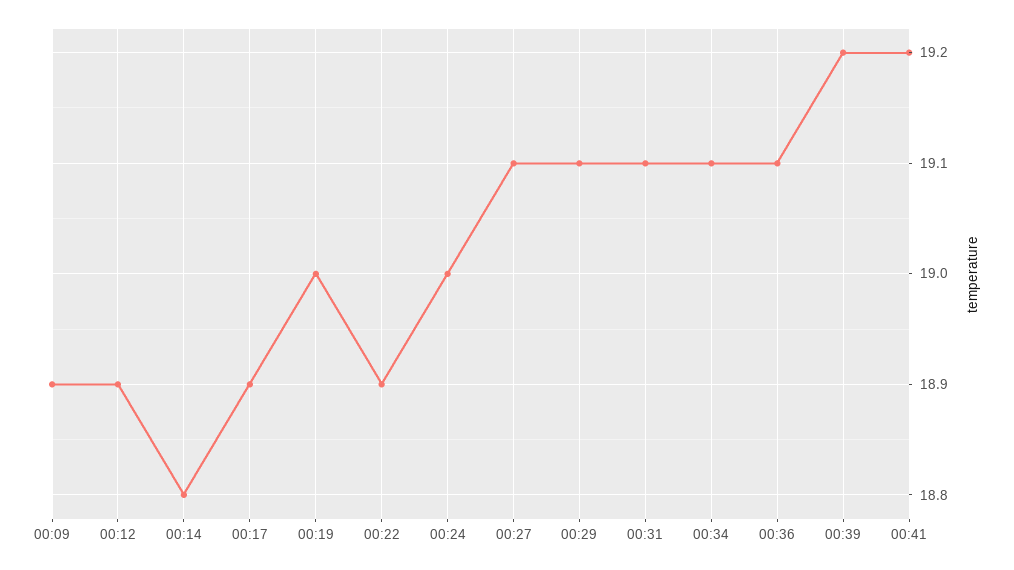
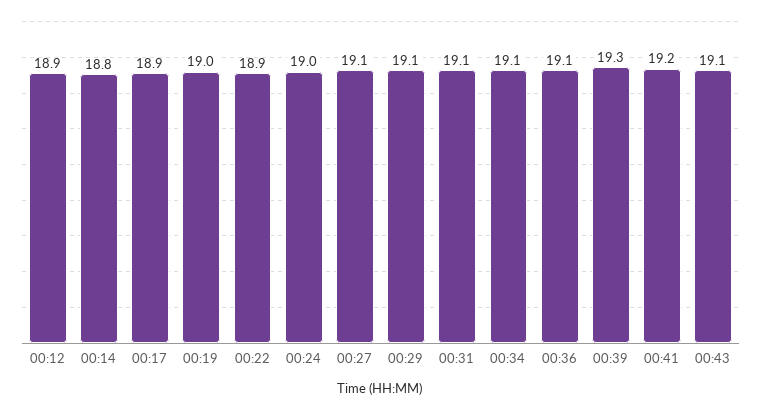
00:09: 18.9 -> none
00:39: 19.2 -> 19.3
00:43: none -> 19.1

